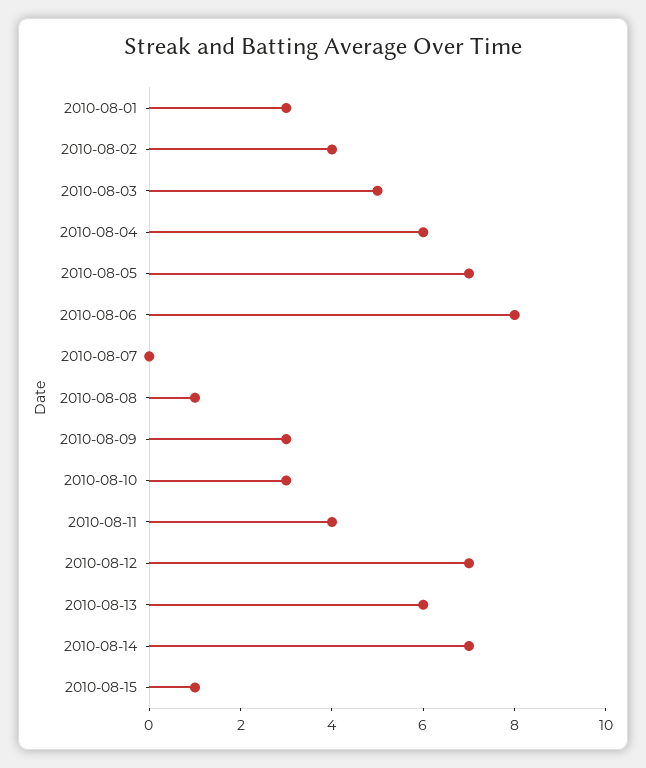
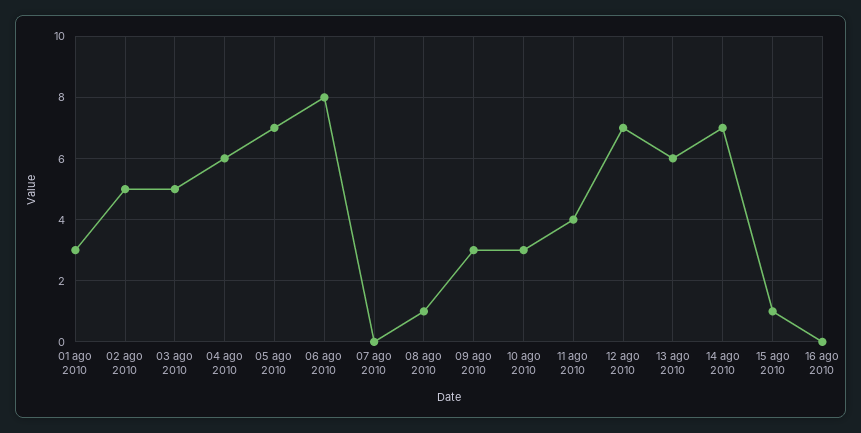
2010-08-02: 4 -> 5
16 ago 2010: none -> 0

